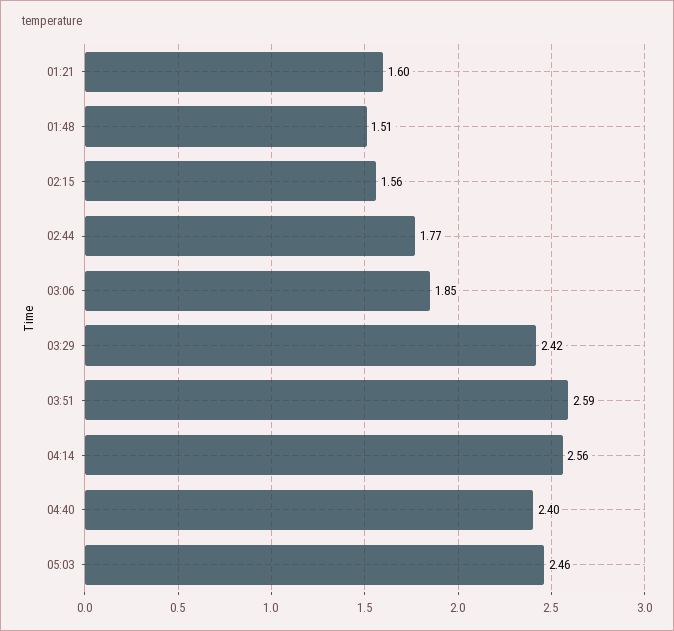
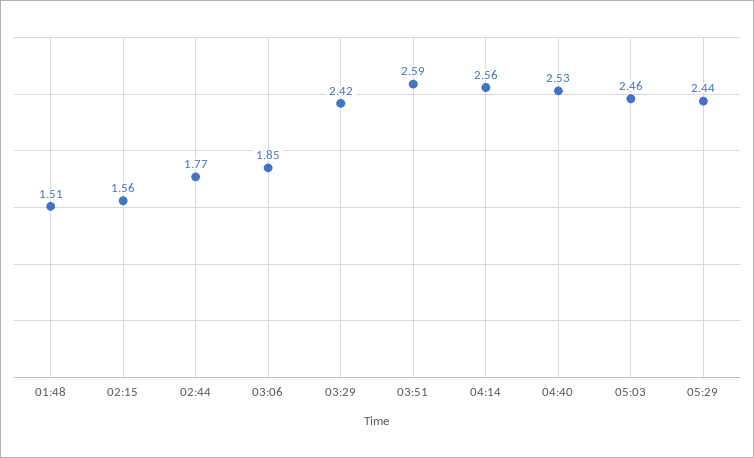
01:21: 1.6 -> none
04:40: 2.4 -> 2.53
05:29: none -> 2.44

